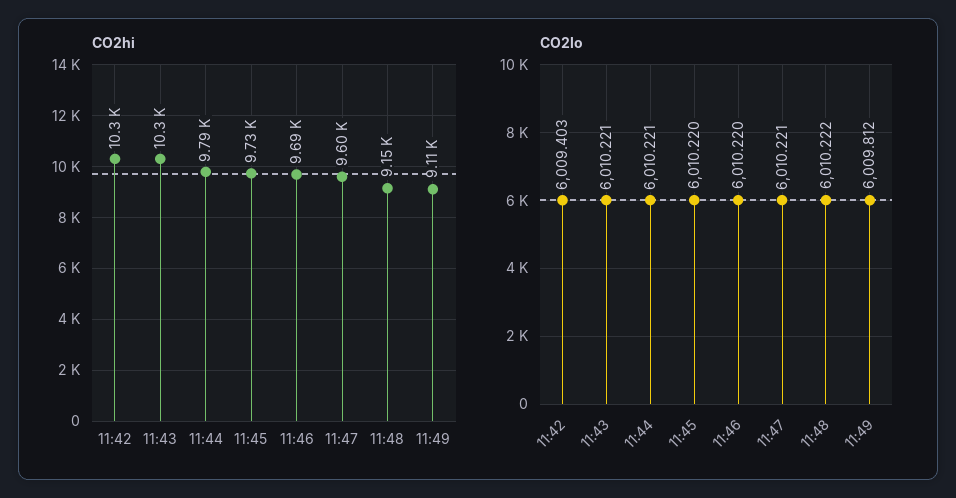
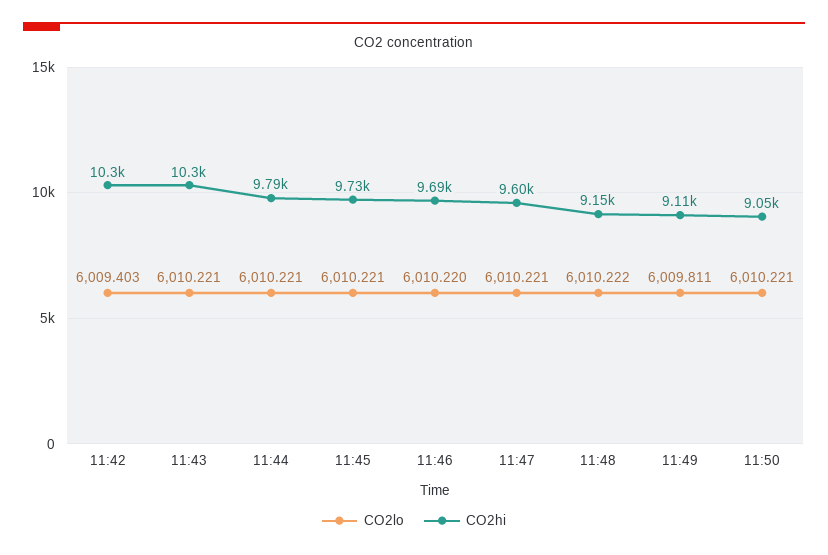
CO2lo, 11:45: 6010.22 -> 6010.221
CO2lo, 11:49: 6009.812 -> 6009.811
CO2lo, 11:50: none -> 6010.221
CO2hi, 11:50: none -> 9050

